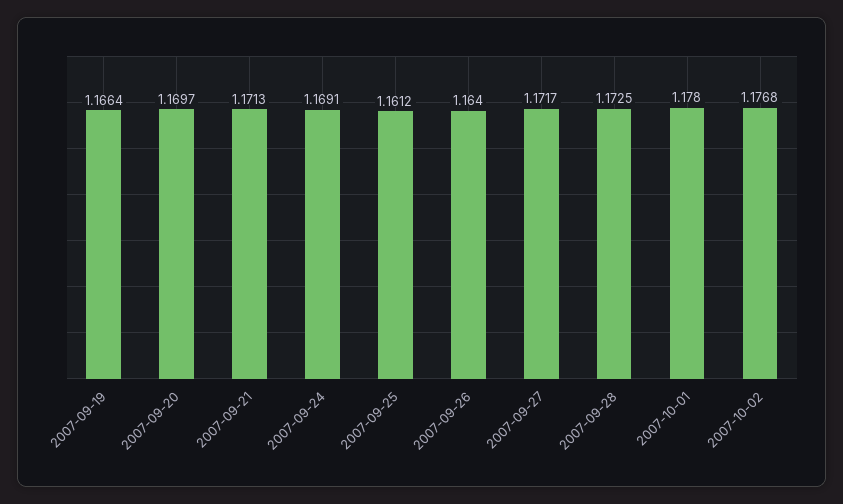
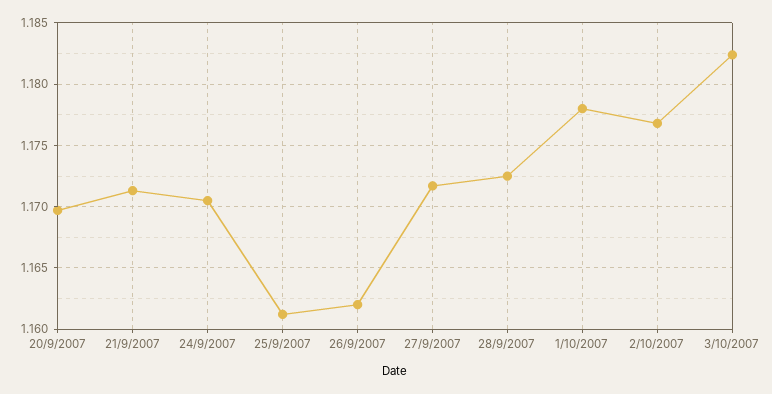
2007-09-19: 1.1664 -> none
2007-09-24: 1.1691 -> 1.1705
2007-09-26: 1.164 -> 1.162
3/10/2007: none -> 1.1825

